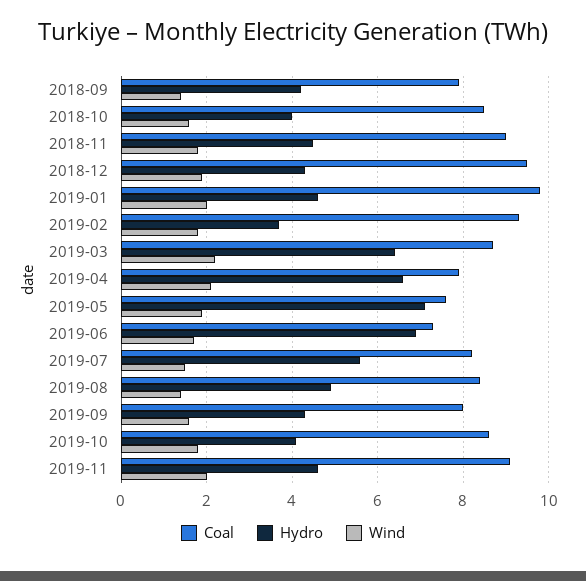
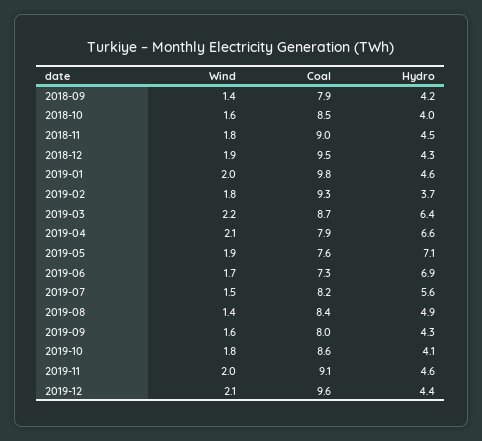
Wind, 2019-12: none -> 2.1
Coal, 2019-12: none -> 9.6
Hydro, 2019-12: none -> 4.4

